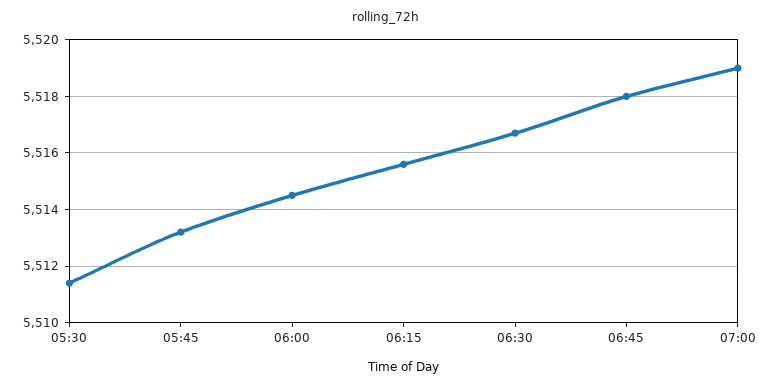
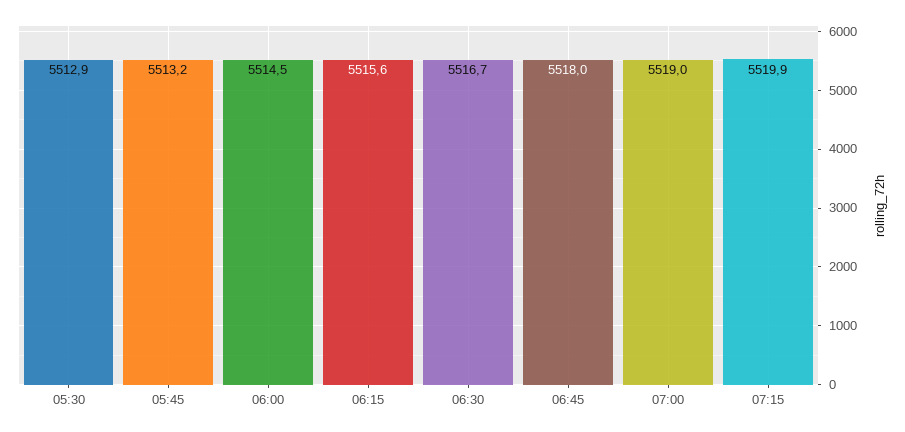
05:30: 5511.5 -> 5512.9
07:15: none -> 5519.9

